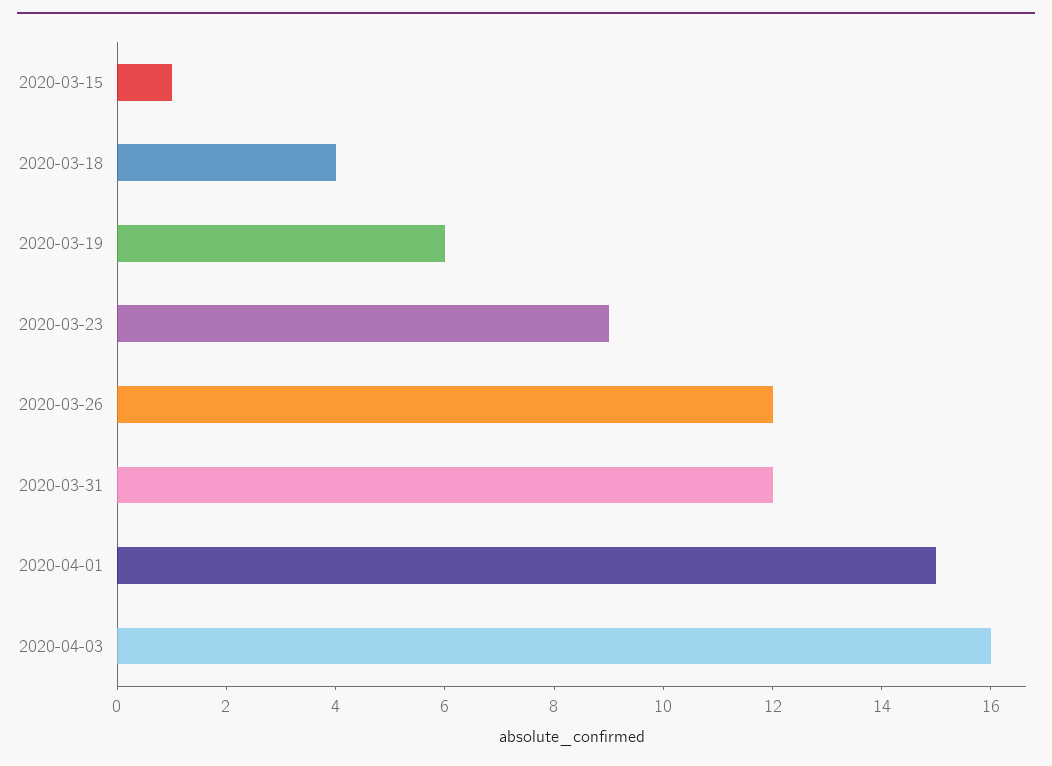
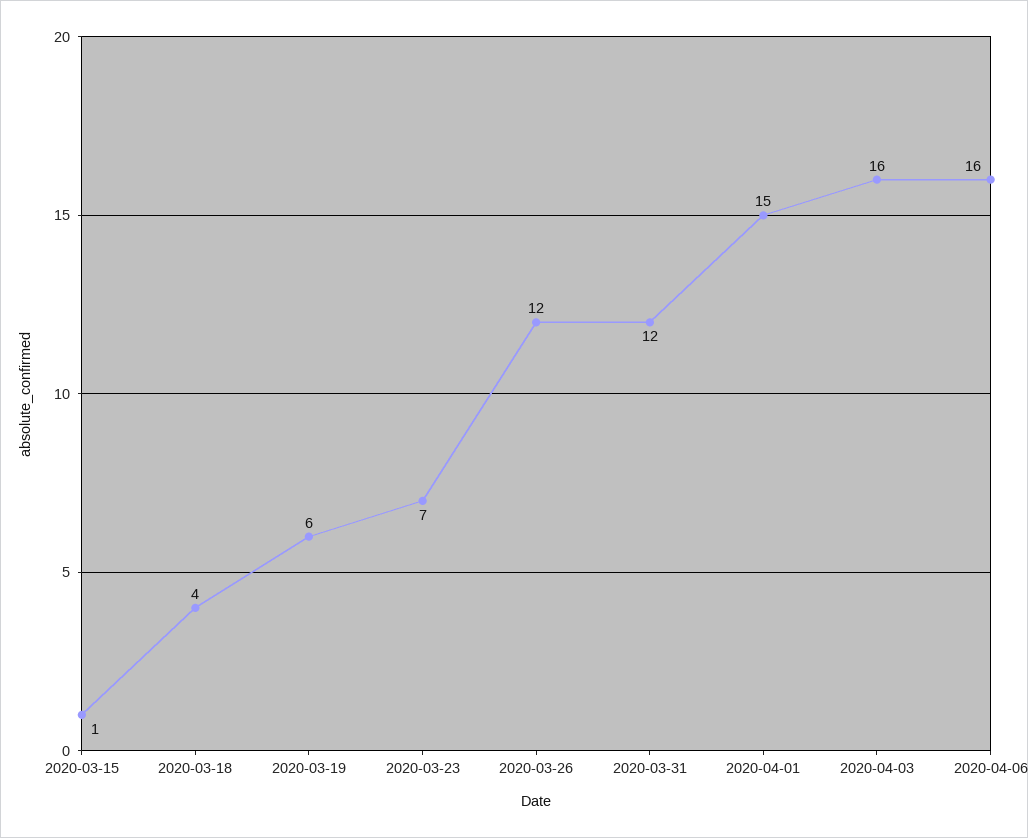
2020-03-23: 9 -> 7
2020-04-06: none -> 16

